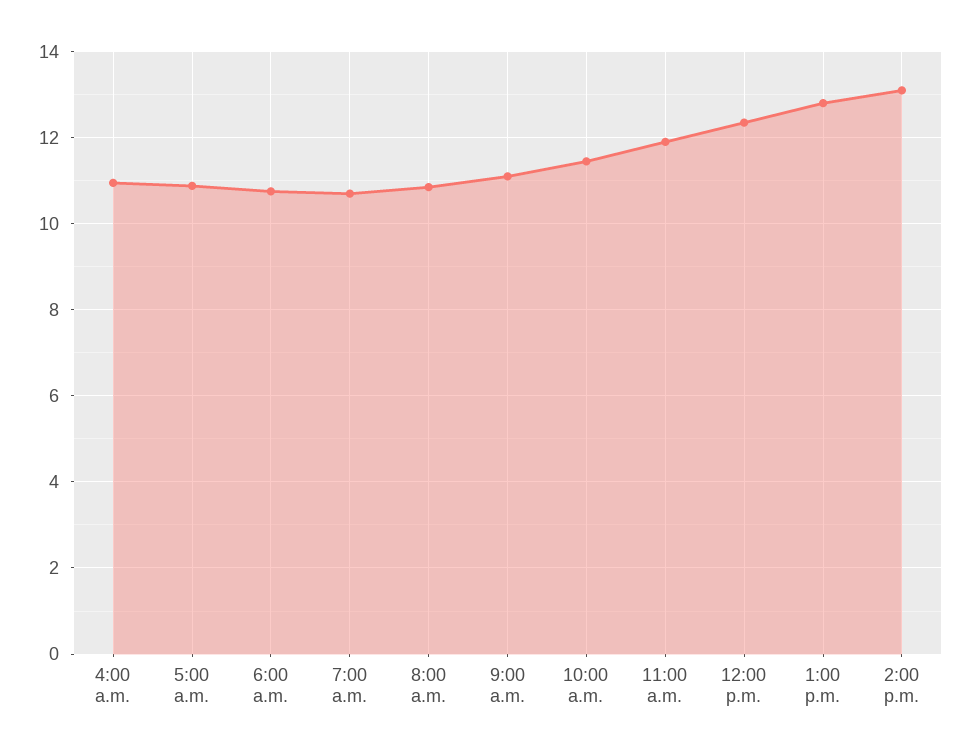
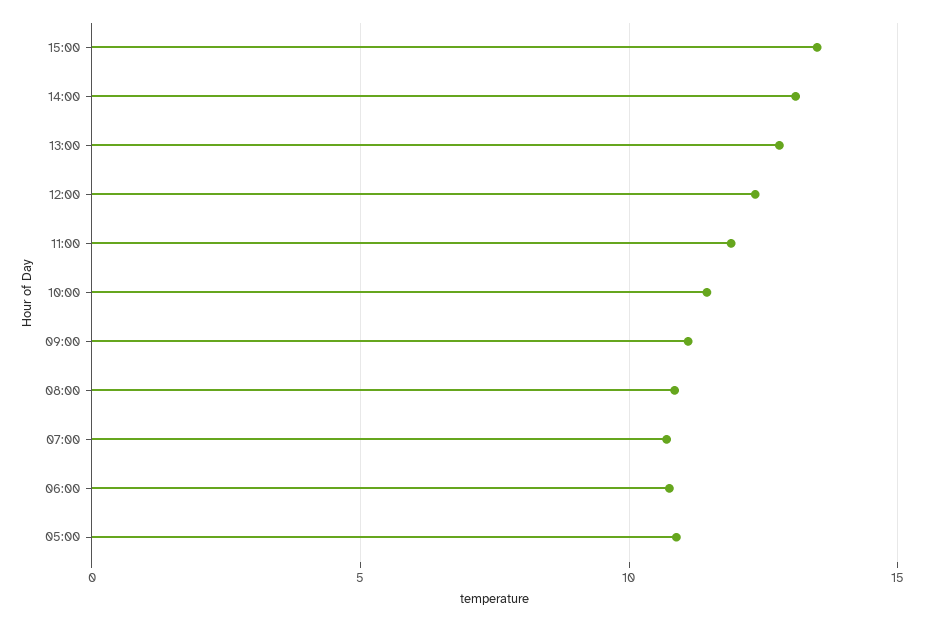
4:00 a.m.: 11 -> none
15:00: none -> 13.5

